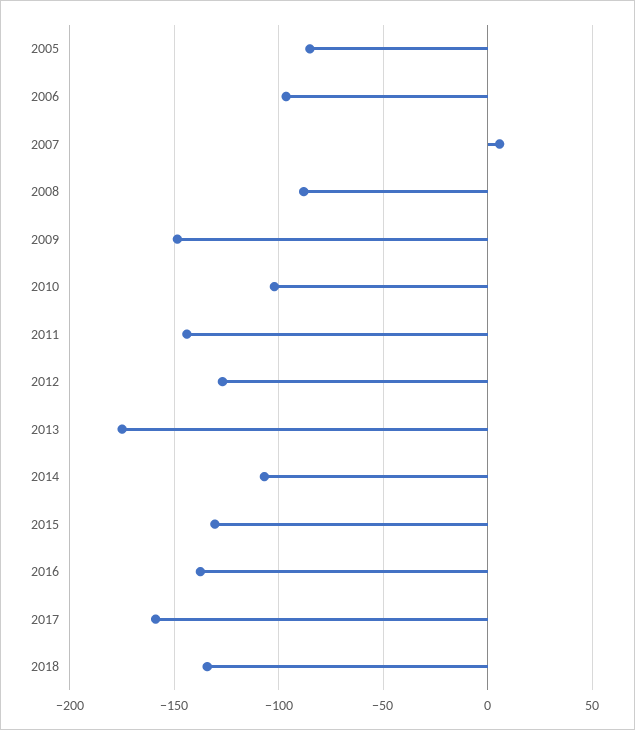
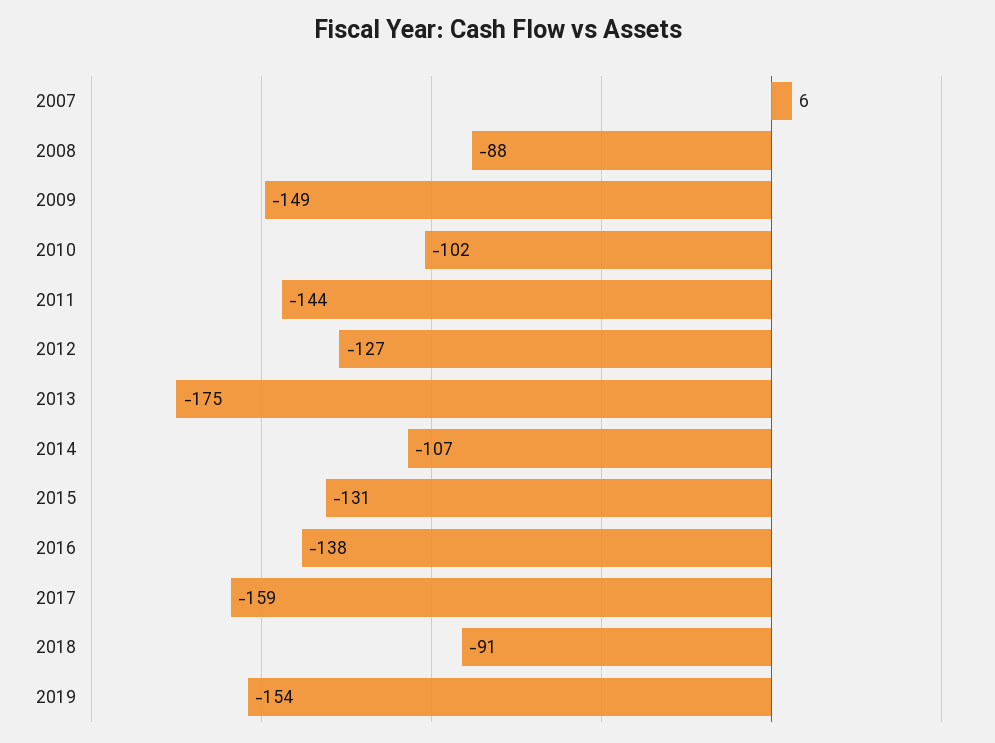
2005: -85 -> none
2006: -95 -> none
2018: -135 -> -91
2019: none -> -154

